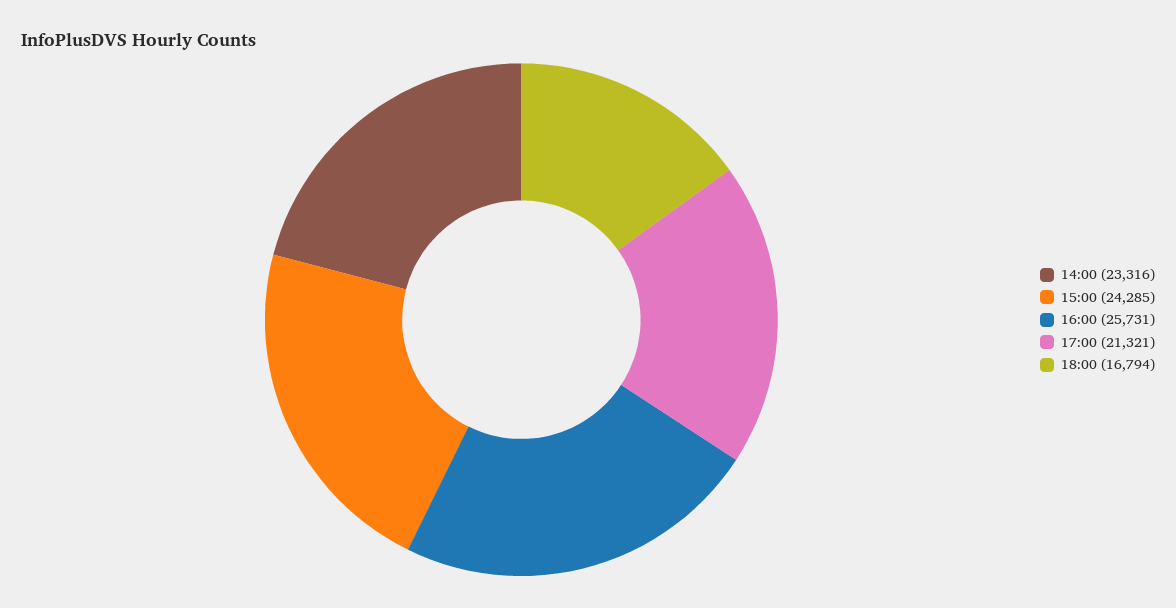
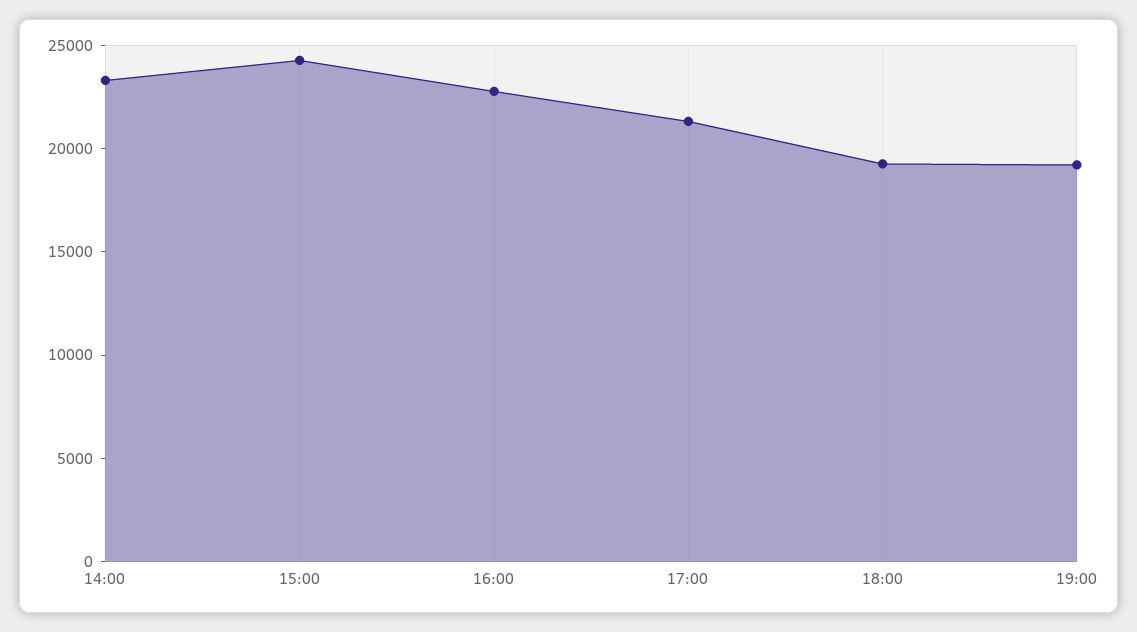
16:00: 25731 -> 23000
18:00: 16794 -> 19000
19:00: none -> 19000

